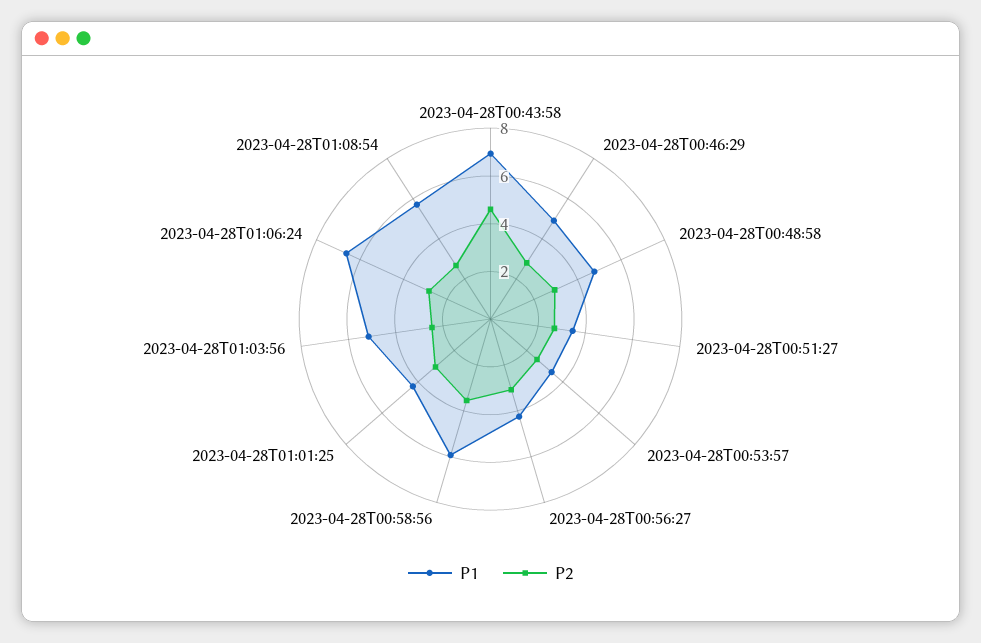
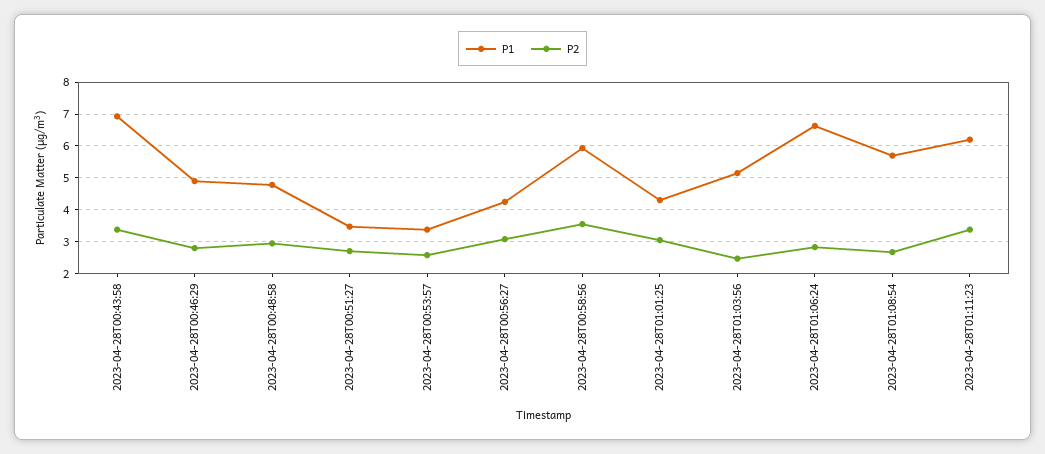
P2, 2023-04-28T00:43:58: 4.5 -> 3.4
P1, 2023-04-28T01:11:23: none -> 6.2
P2, 2023-04-28T01:11:23: none -> 3.4

